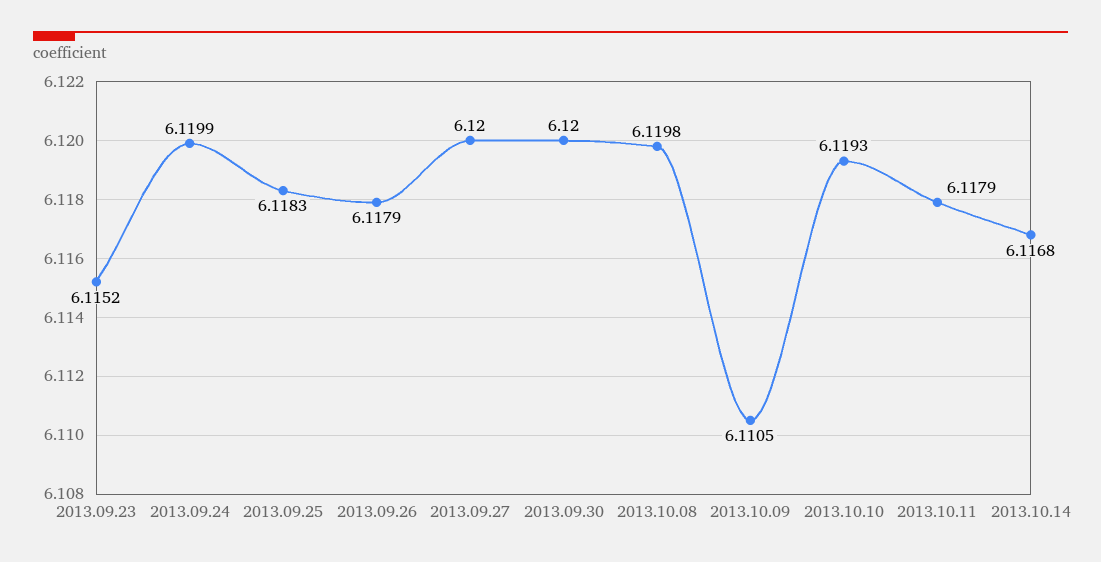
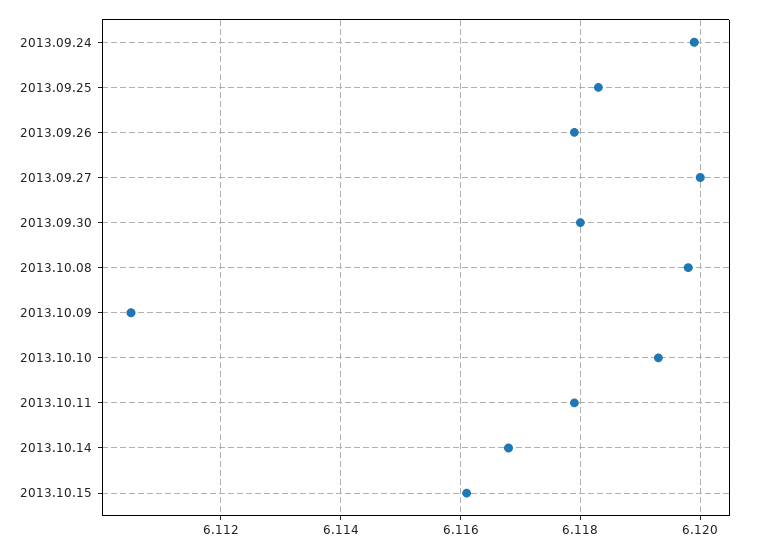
2013.09.23: 6.1152 -> none
2013.09.30: 6.12 -> 6.118
2013.10.15: none -> 6.116

